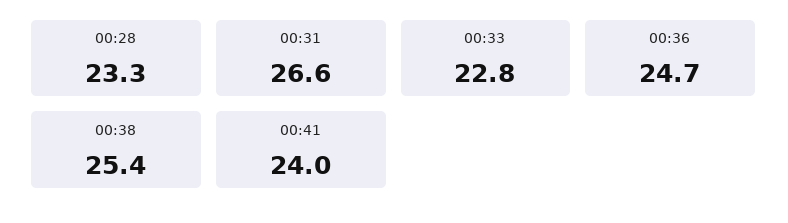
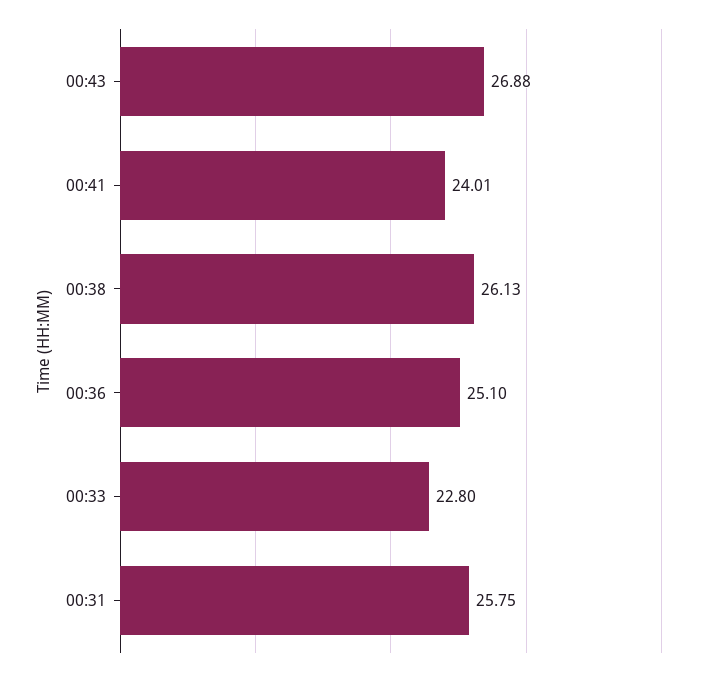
00:28: 23.3 -> none
00:31: 26.6 -> 25.75
00:36: 24.7 -> 25.1
00:38: 25.4 -> 26.13
00:43: none -> 26.88

